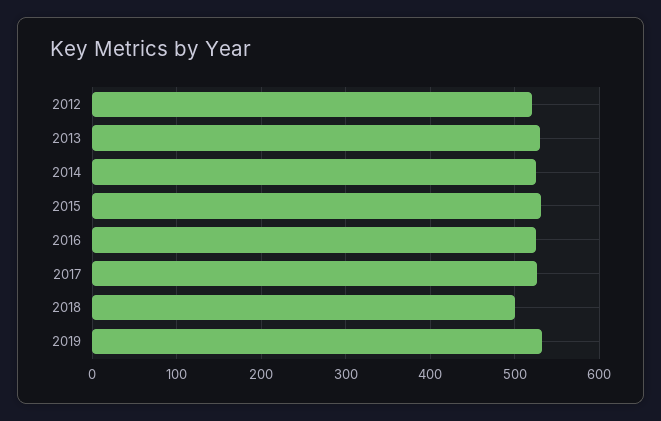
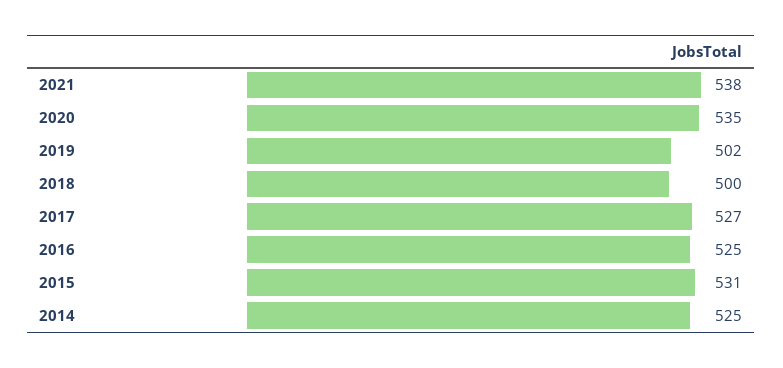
2012: 520 -> none
2013: 530 -> none
2019: 530 -> 502
2021: none -> 538
2020: none -> 535

